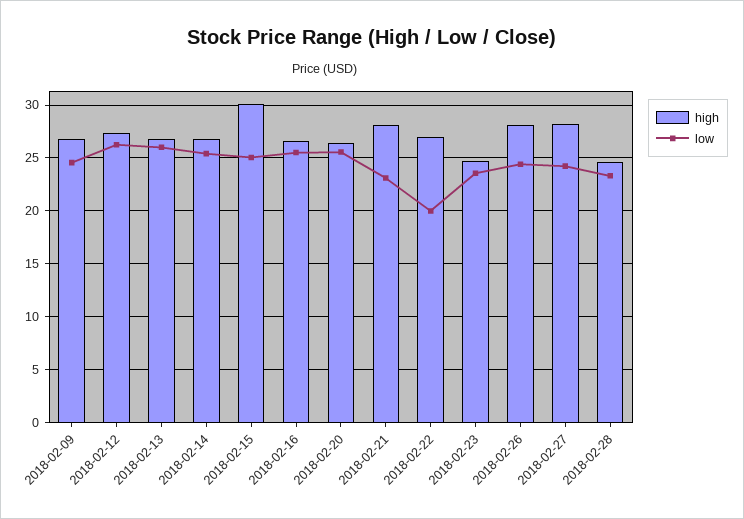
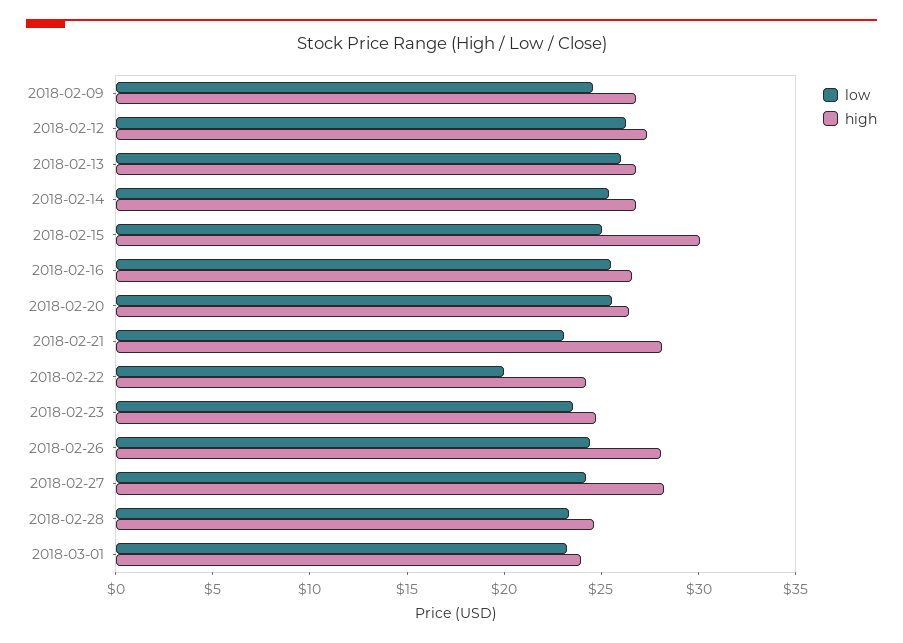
high, 2018-02-22: 27 -> 24
low, 2018-03-01: none -> 23
high, 2018-03-01: none -> 24

